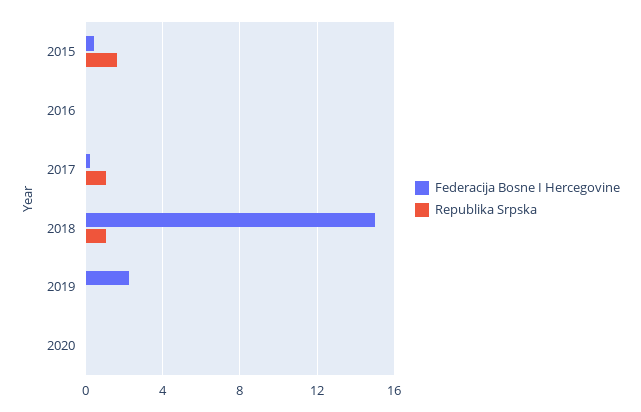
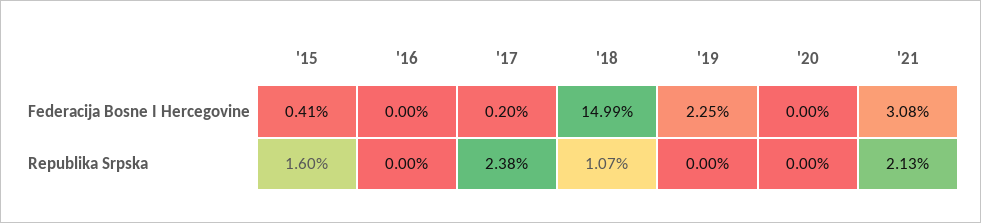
Republika Srpska, 2017: 1 -> 2.38
Federacija Bosne I Hercegovine, '21: none -> 3.08
Republika Srpska, '21: none -> 2.13

